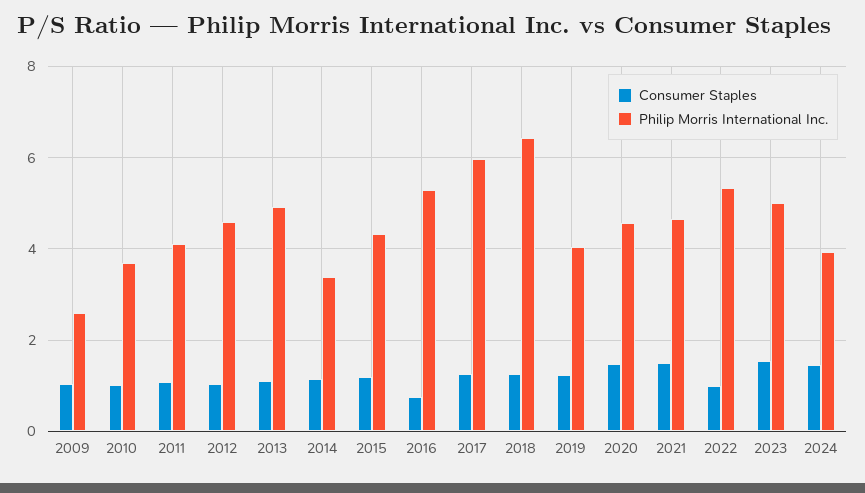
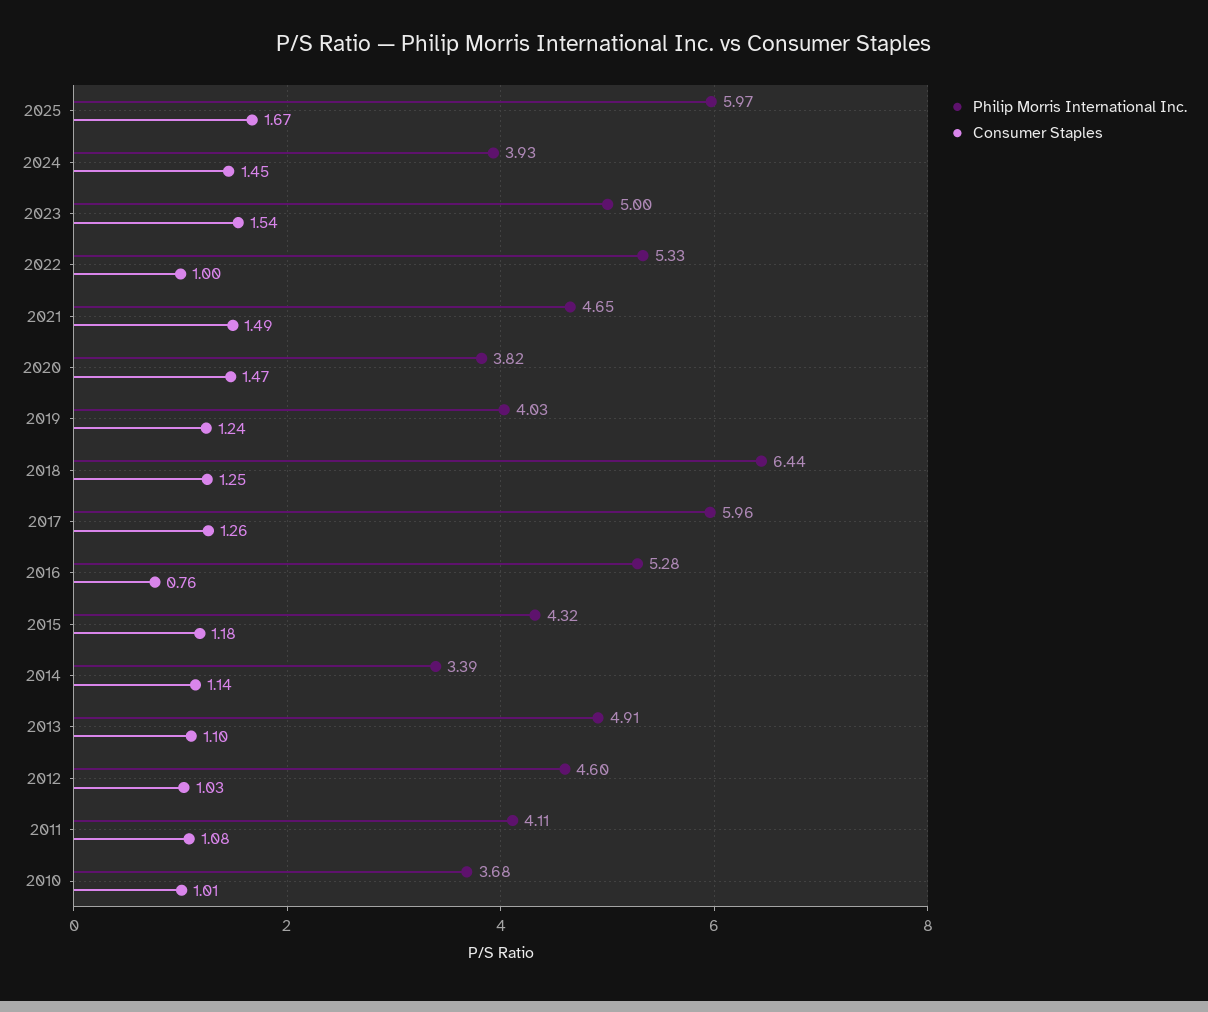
Consumer Staples, 2009: 1 -> none
Philip Morris International Inc., 2009: 2.6 -> none
Philip Morris International Inc., 2020: 4.6 -> 3.82
Philip Morris International Inc., 2025: none -> 5.97
Consumer Staples, 2025: none -> 1.67

